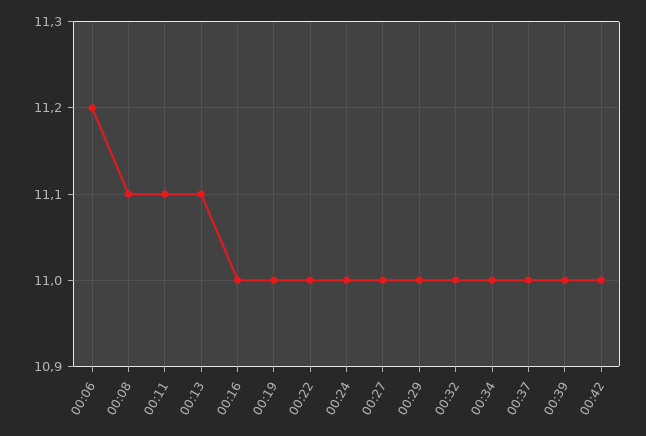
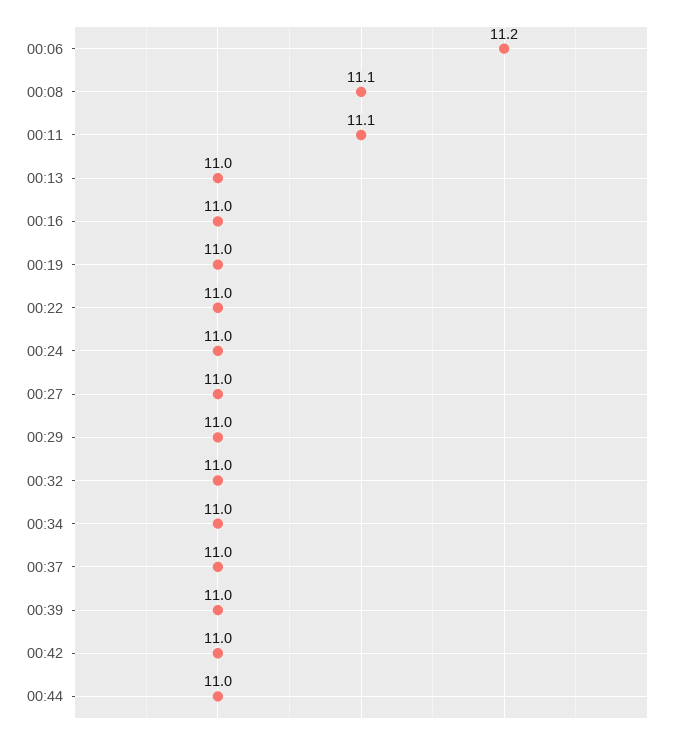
00:13: 11.1 -> 11
00:44: none -> 11

